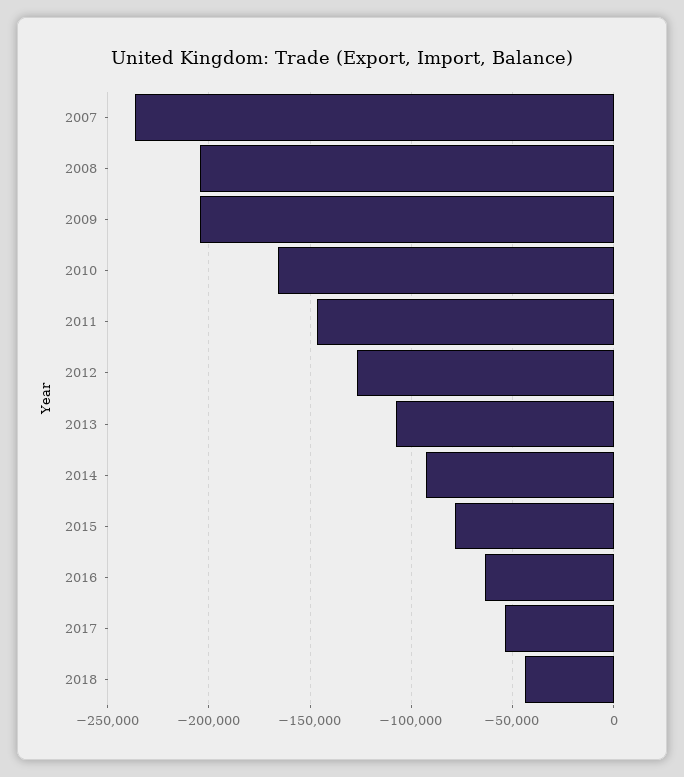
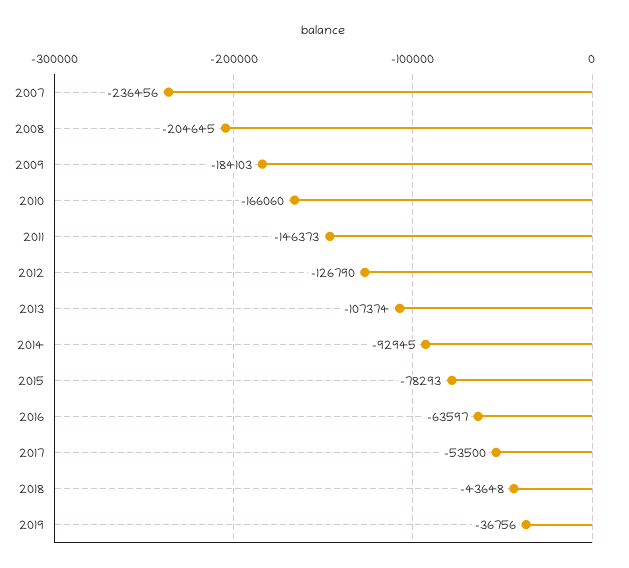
2009: -205000 -> -184103
2019: none -> -36756

